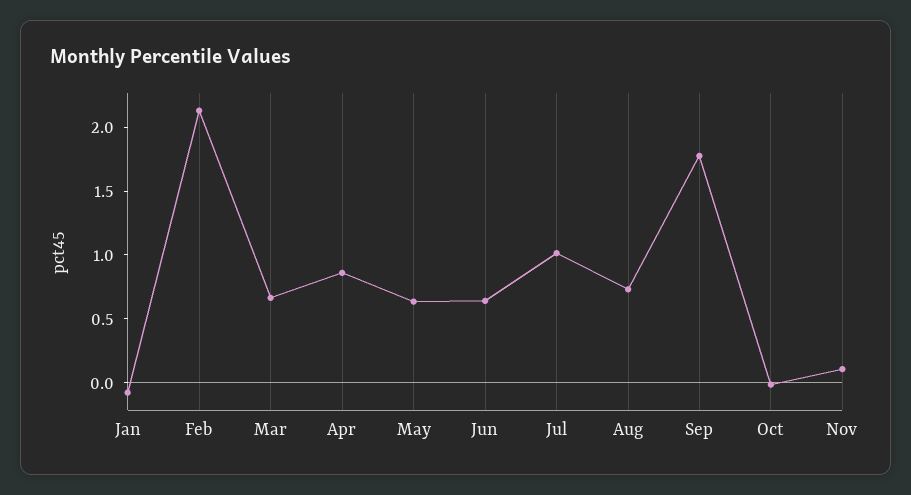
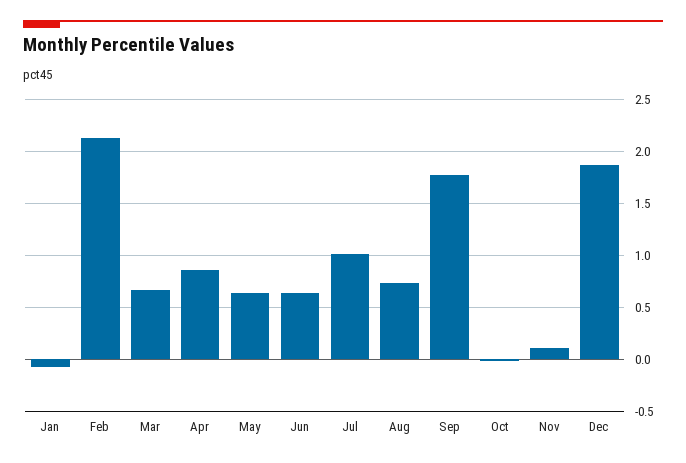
Dec: none -> 1.9

